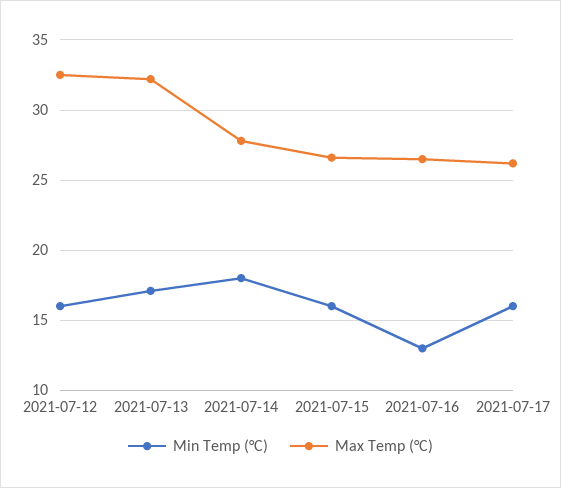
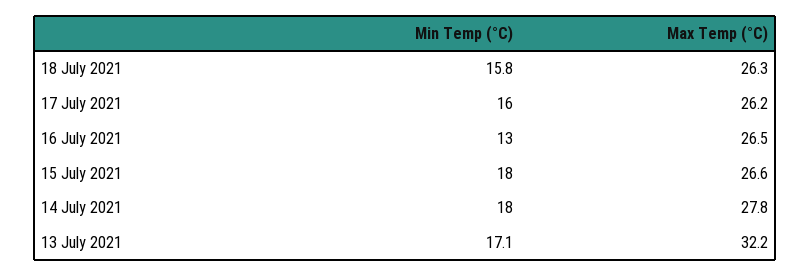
Min Temp (°C), 2021-07-12: 16 -> none
Max Temp (°C), 2021-07-12: 32.5 -> none
Min Temp (°C), 2021-07-15: 16 -> 18
Min Temp (°C), 18 July 2021: none -> 15.8
Max Temp (°C), 18 July 2021: none -> 26.3

